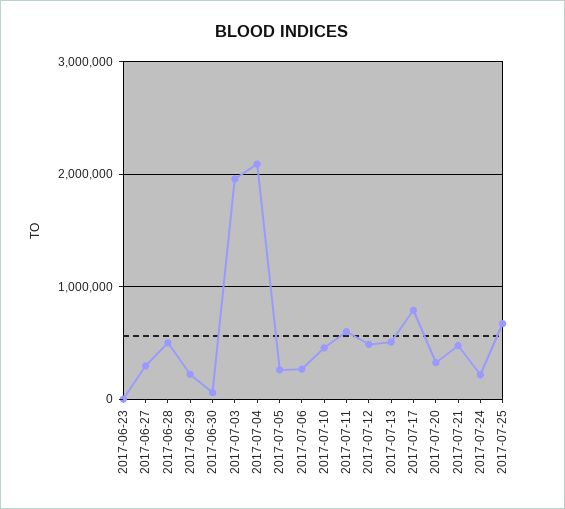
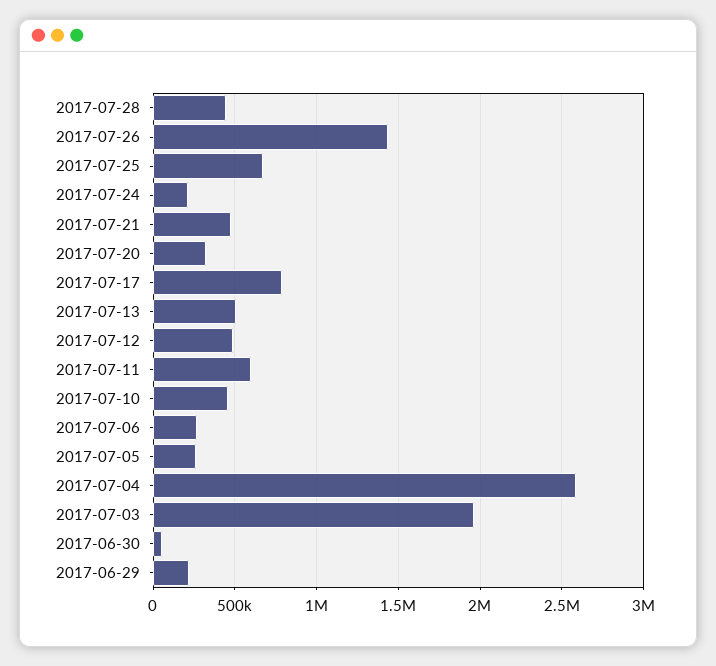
2017-06-23: 0 -> none
2017-06-27: 300000 -> none
2017-06-28: 500000 -> none
2017-07-04: 2100000 -> 2600000
2017-07-28: none -> 450000
2017-07-26: none -> 1450000

